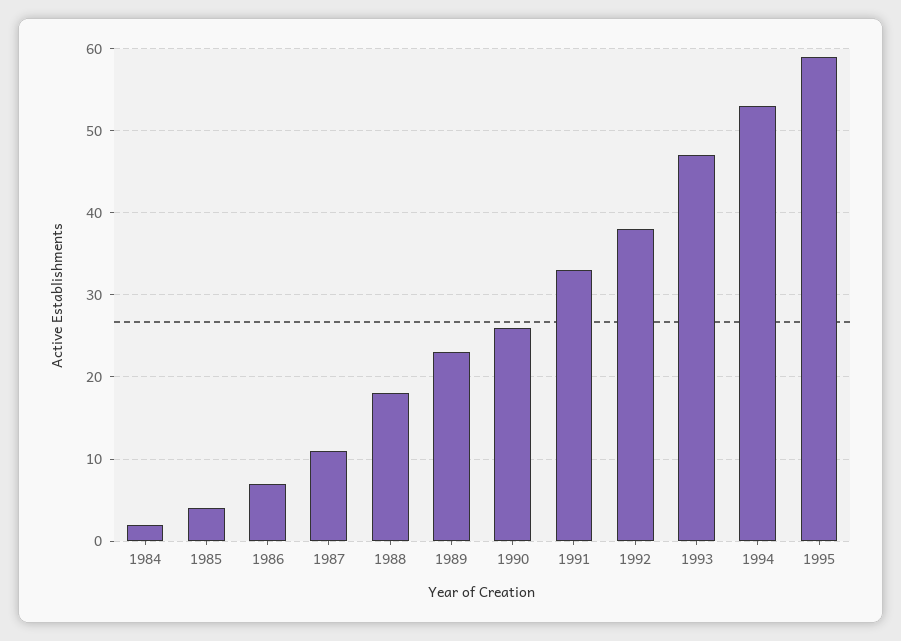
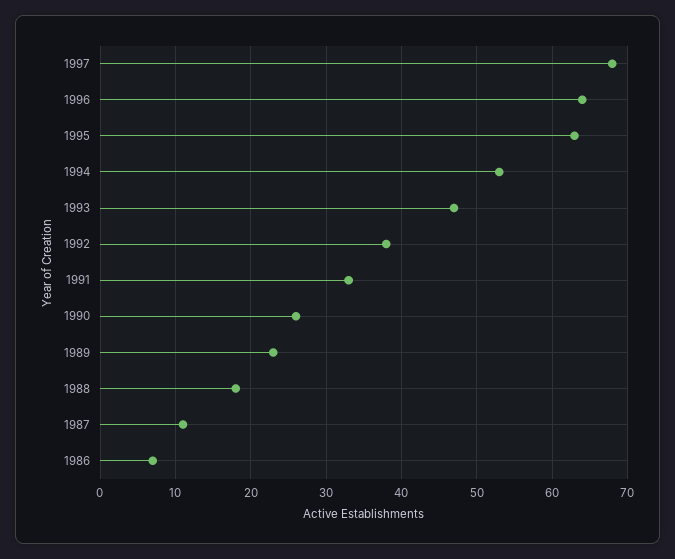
1984: 2 -> none
1985: 4 -> none
1995: 59 -> 63
1997: none -> 68
1996: none -> 64

